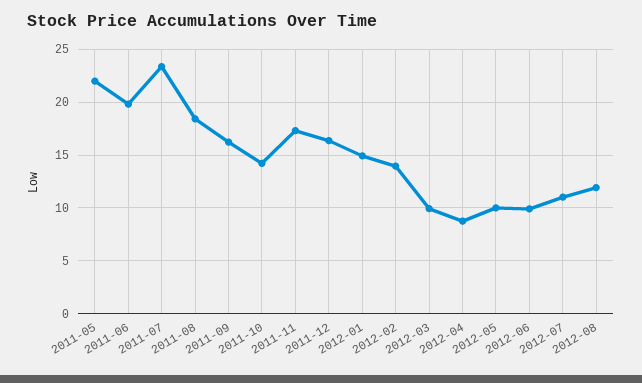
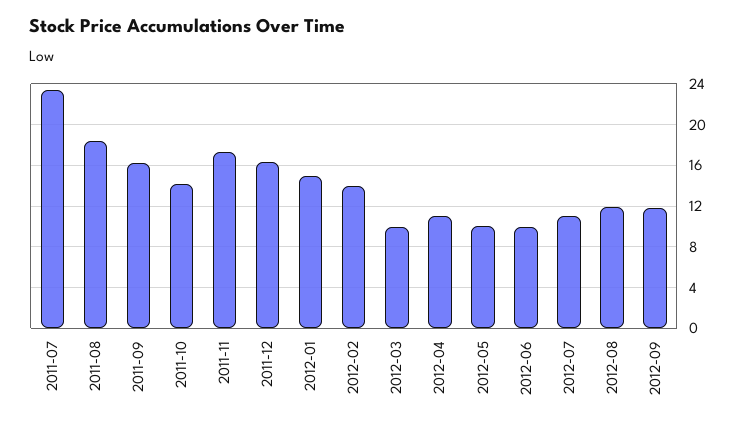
2011-05: 22 -> none
2011-06: 20 -> none
2012-04: 9 -> 11
2012-09: none -> 12

